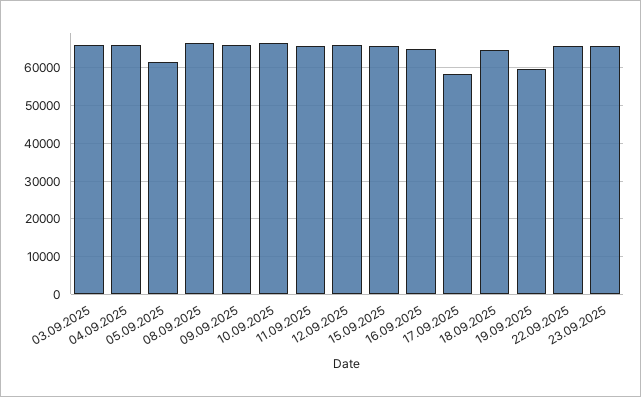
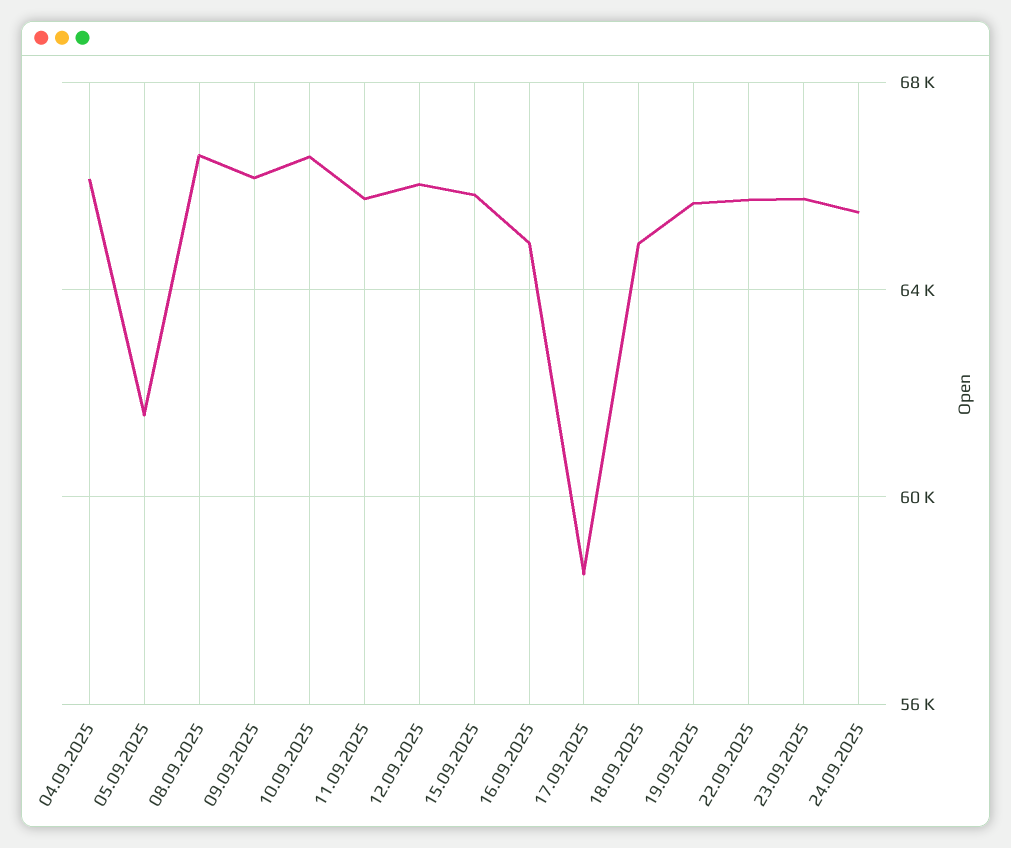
03.09.2025: 66000 -> none
19.09.2025: 60000 -> 65500
24.09.2025: none -> 65500

